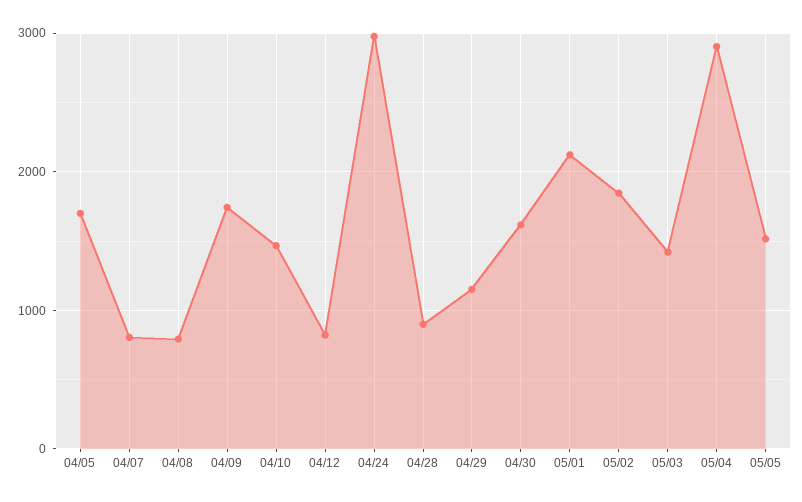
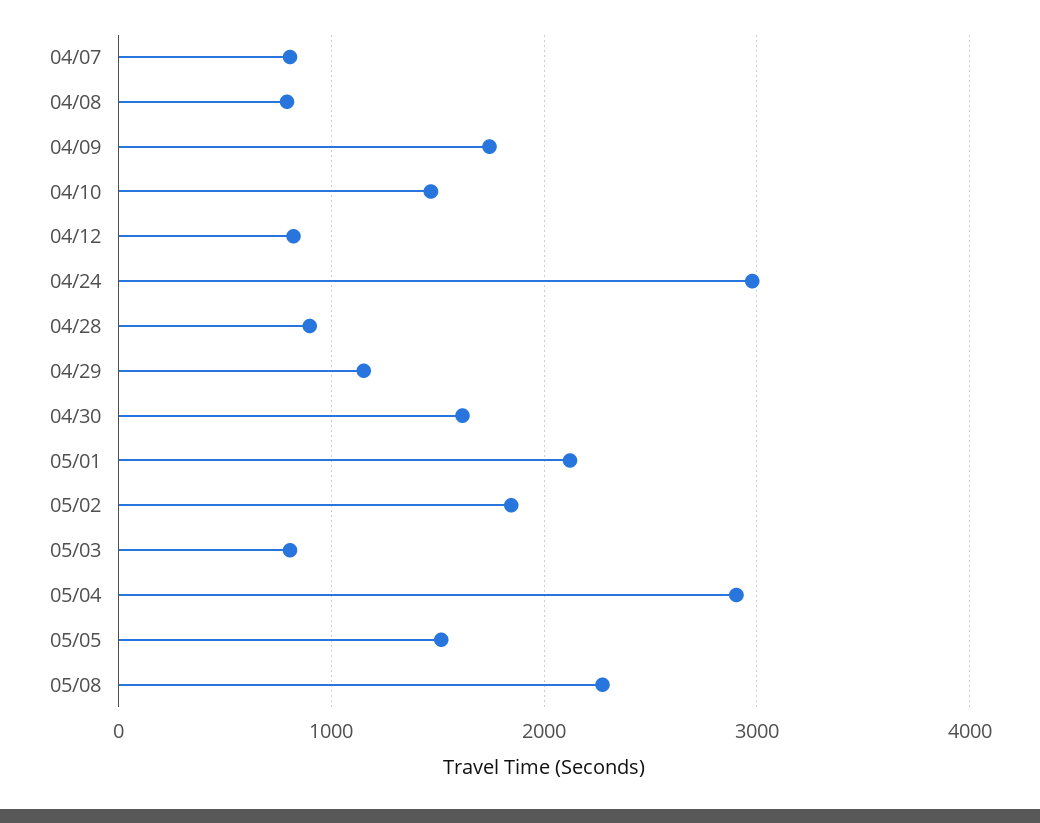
04/05: 1700 -> none
05/03: 1400 -> 800
05/08: none -> 2300

